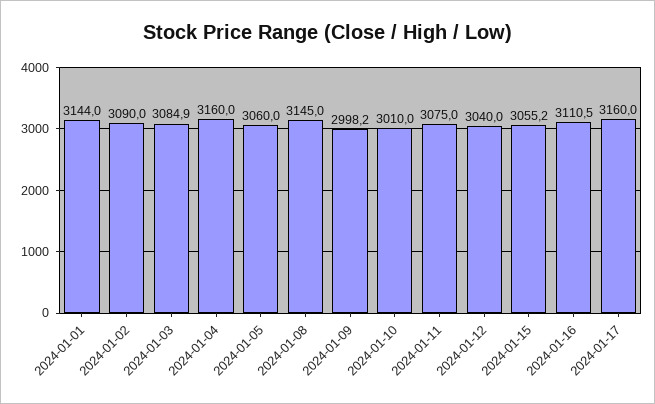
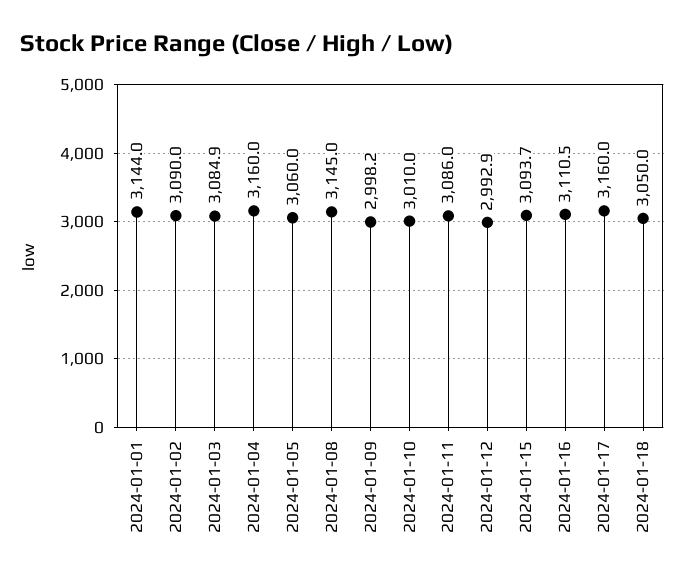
2024-01-11: 3075 -> 3086
2024-01-12: 3040 -> 2992.9
2024-01-15: 3055.2 -> 3093.7
2024-01-18: none -> 3050

